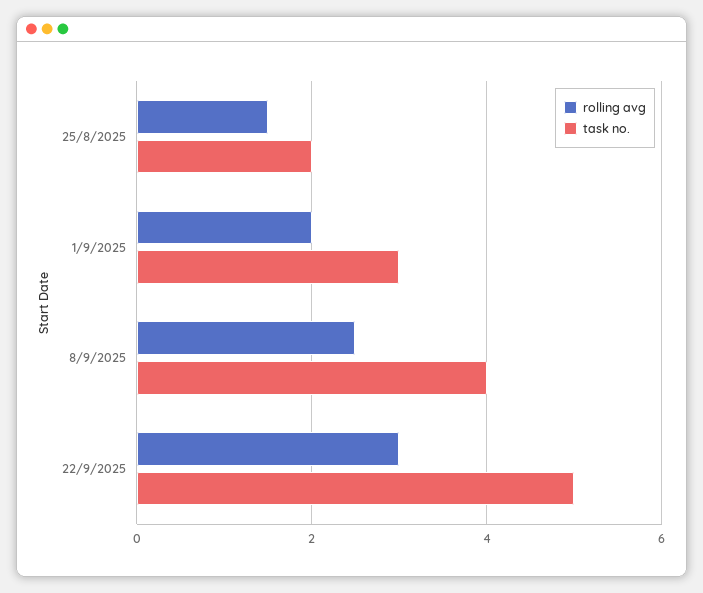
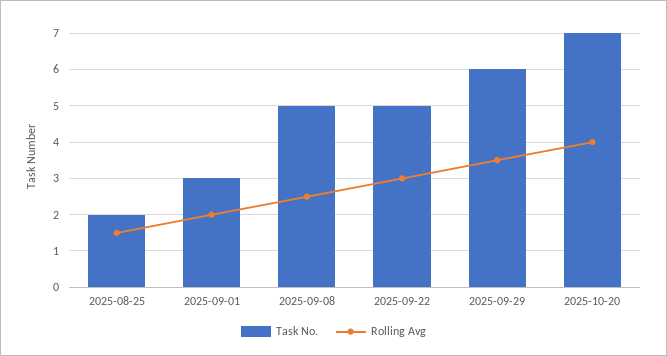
task no., 8/9/2025: 4 -> 5
task no., 2025-09-29: none -> 6
rolling avg, 2025-09-29: none -> 3.5
task no., 2025-10-20: none -> 7
rolling avg, 2025-10-20: none -> 4

